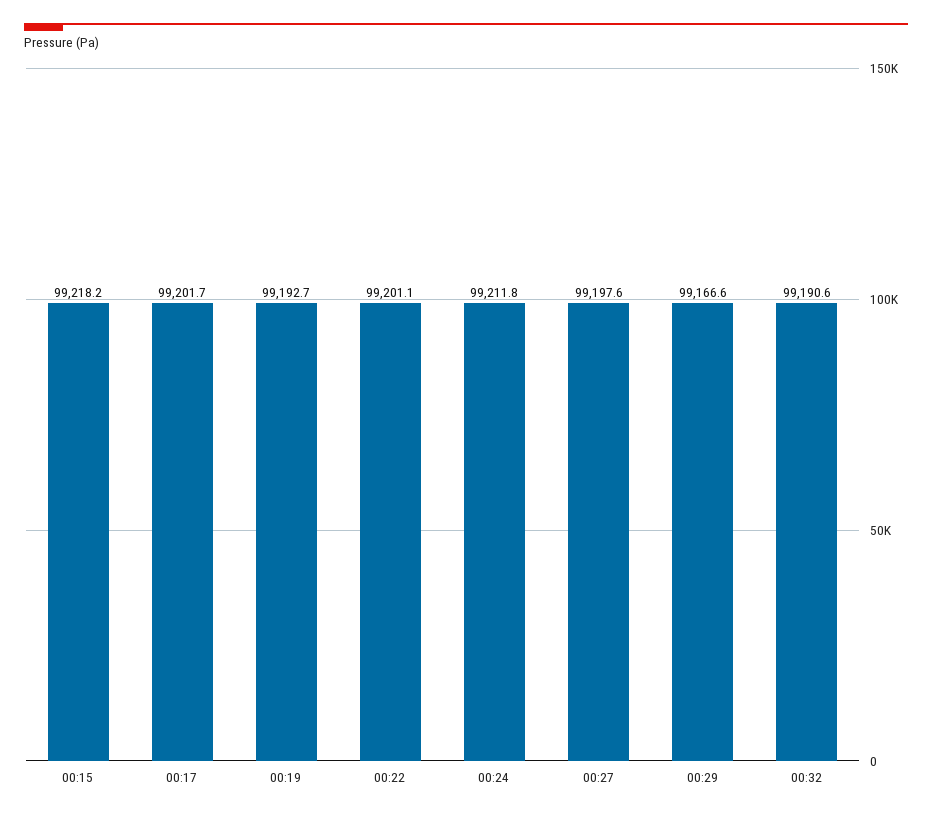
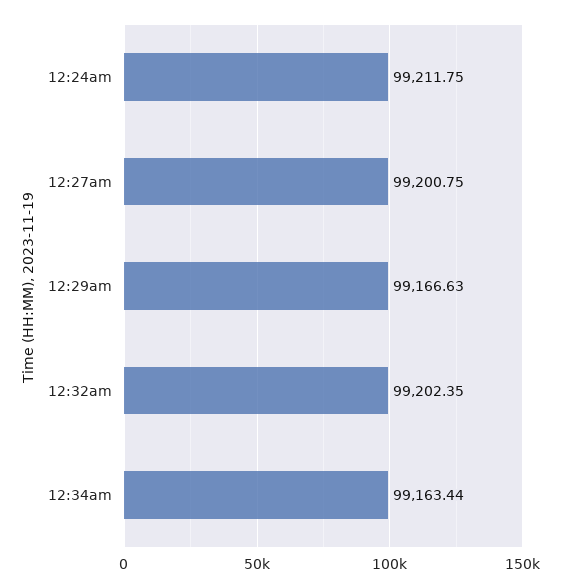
00:15: 99218.2 -> none
00:17: 99201.7 -> none
00:19: 99192.7 -> none
00:22: 99201.1 -> none
00:27: 99197.6 -> 99200.75
00:32: 99190.6 -> 99202.35
12:34am: none -> 99163.44

